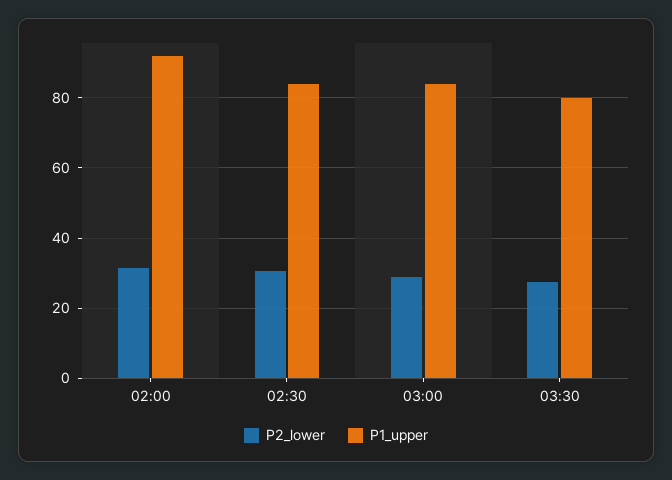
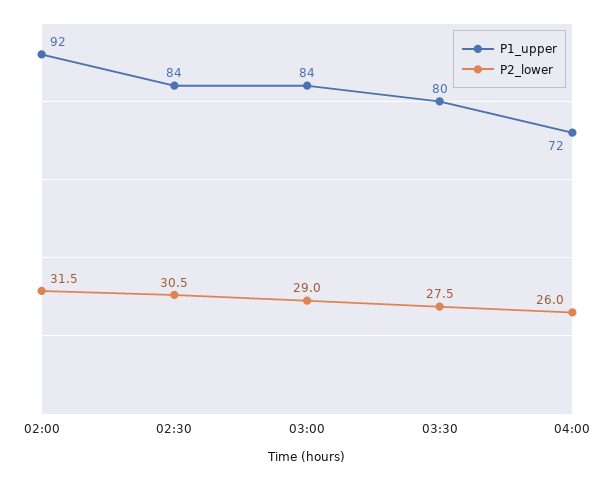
P1_upper, 04:00: none -> 72
P2_lower, 04:00: none -> 26

